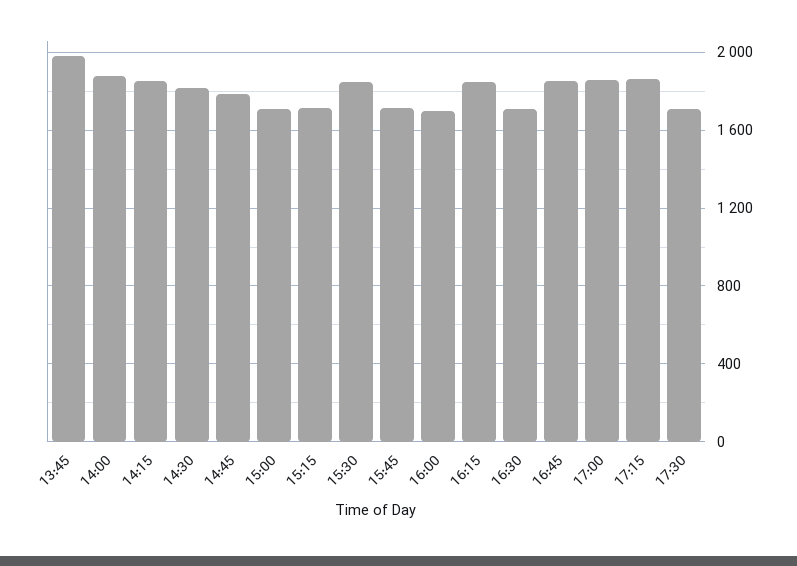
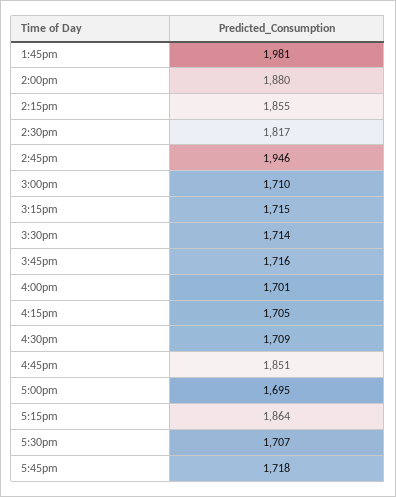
14:45: 1800 -> 1946
15:30: 1850 -> 1714
16:15: 1850 -> 1705
17:00: 1850 -> 1695
5:45pm: none -> 1718

